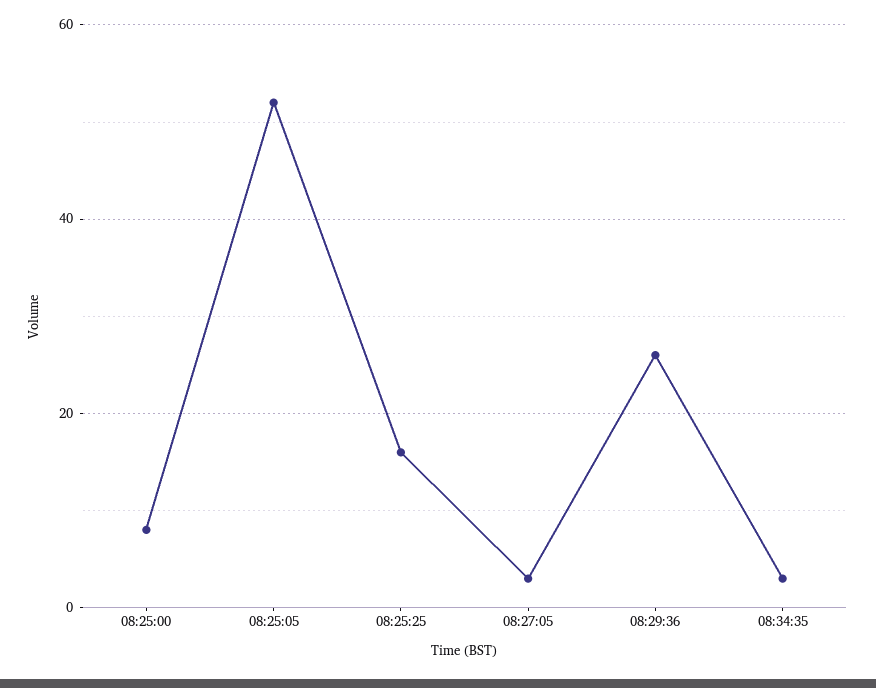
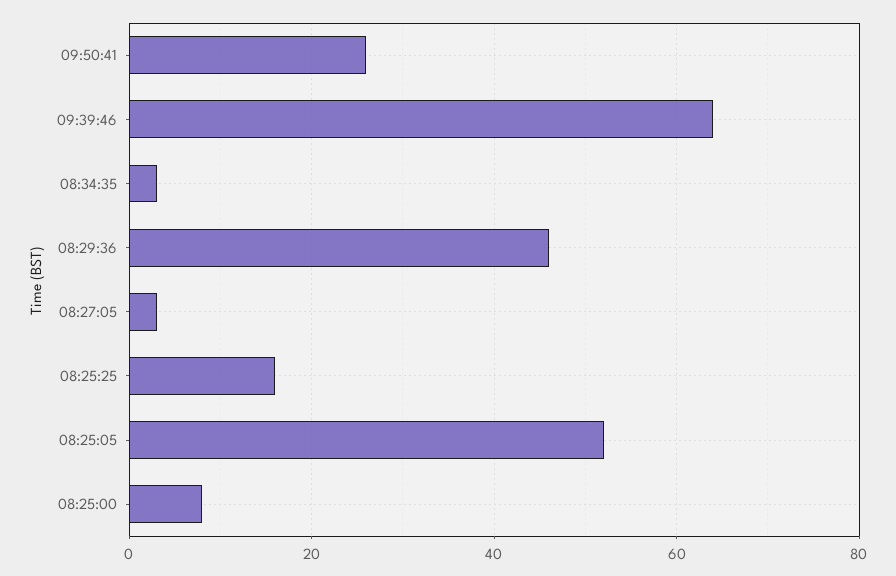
08:29:36: 25 -> 45
09:50:41: none -> 25
09:39:46: none -> 65

